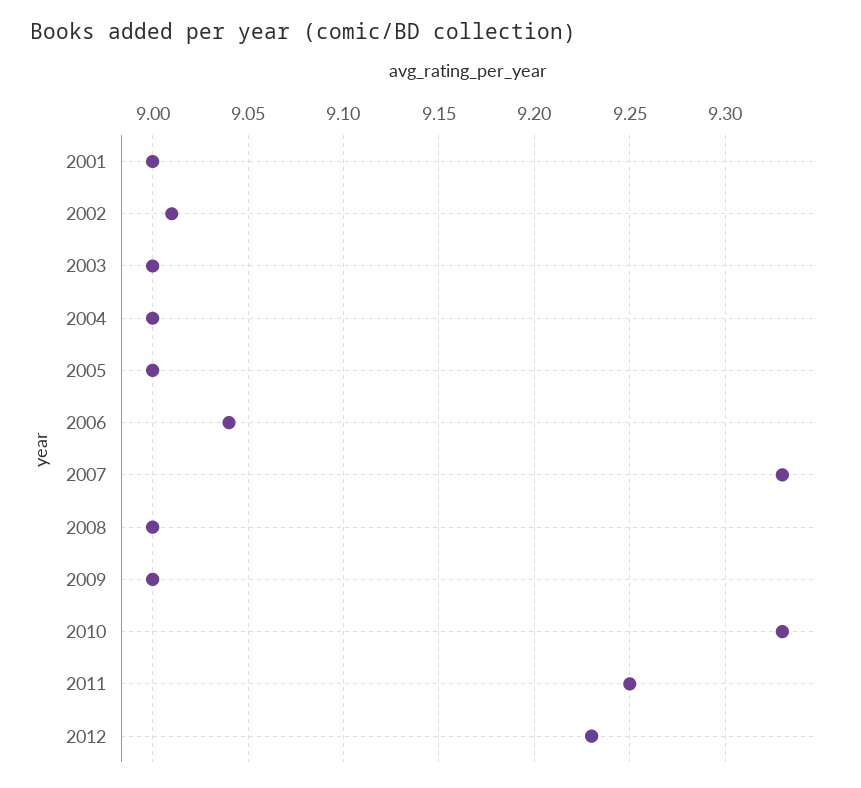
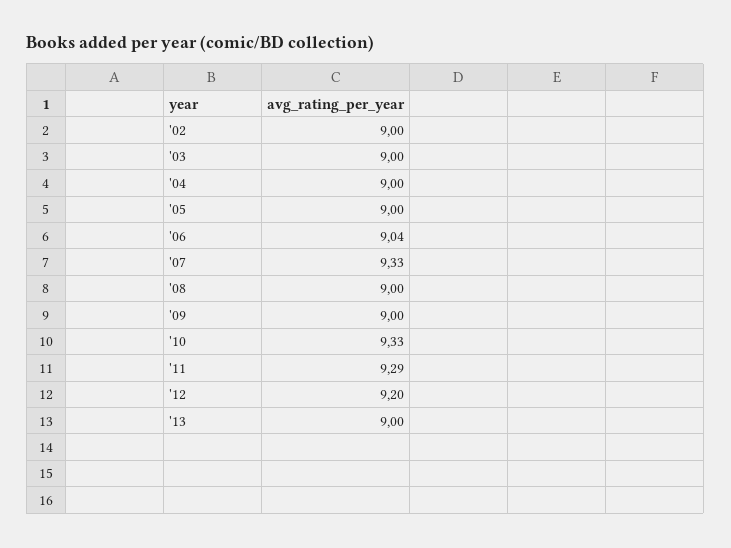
2001: 9 -> none
2002: 9.01 -> 9
2011: 9.25 -> 9.29
2012: 9.23 -> 9.2
'13: none -> 9

